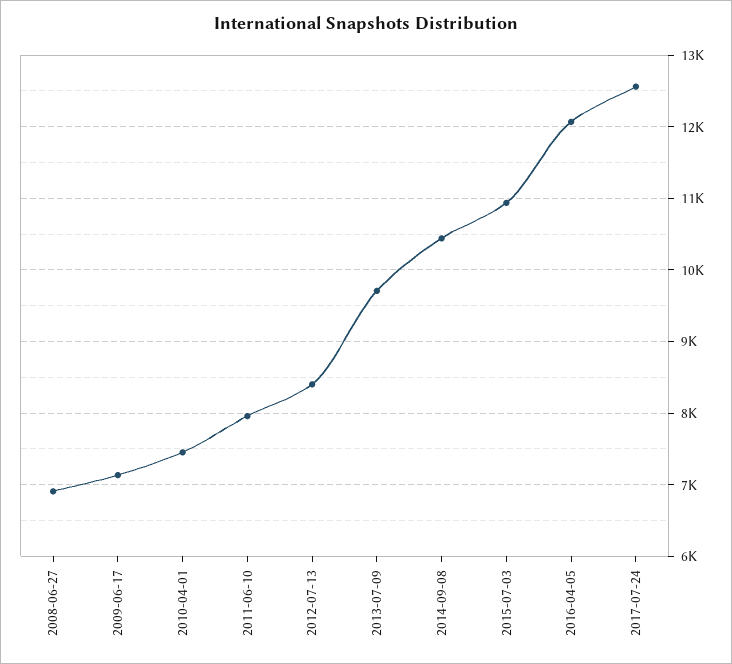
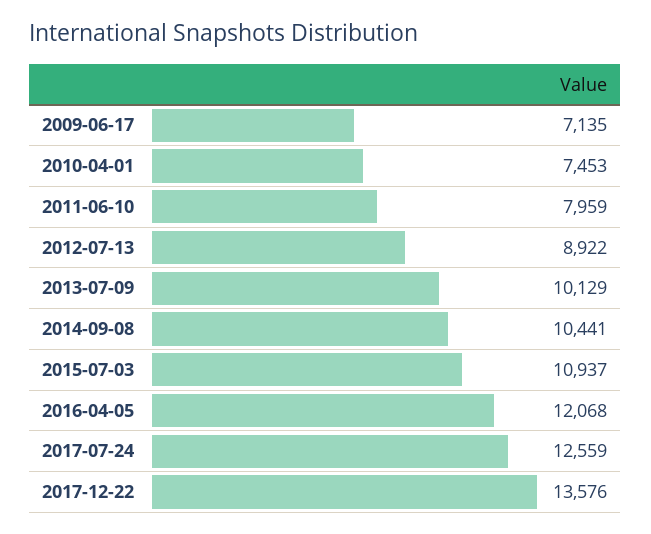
2008-06-27: 6900 -> none
2012-07-13: 8400 -> 8922
2013-07-09: 9700 -> 10129
2017-12-22: none -> 13576

